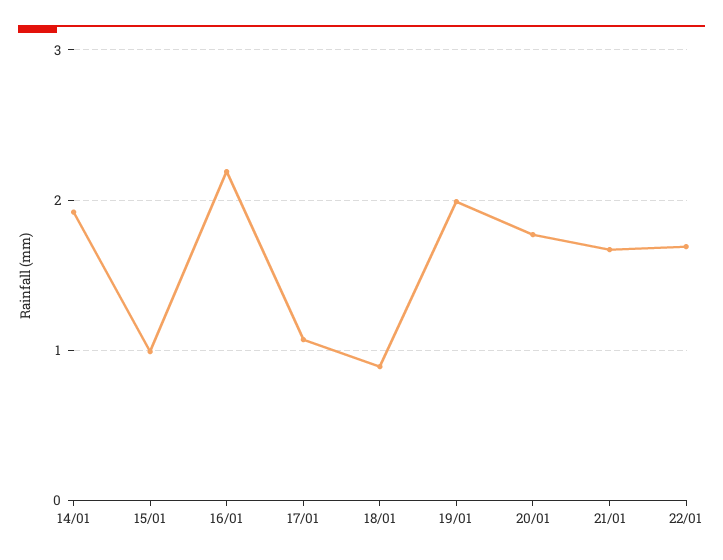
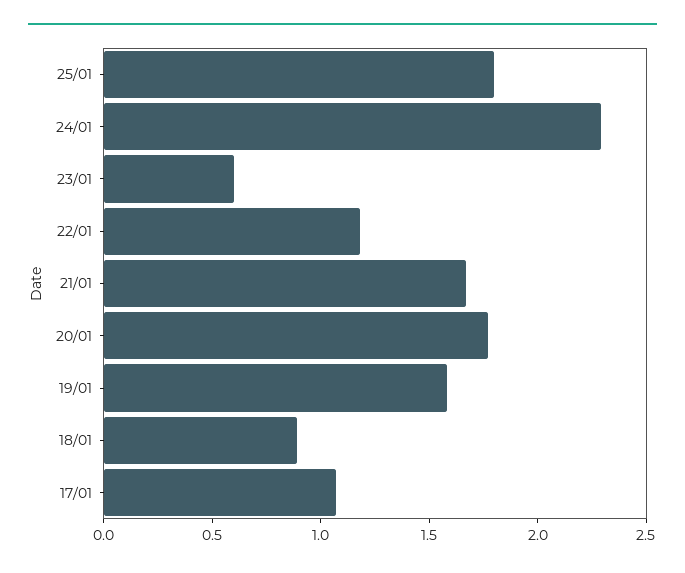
14/01: 1.9 -> none
15/01: 1 -> none
16/01: 2.2 -> none
19/01: 2 -> 1.6
22/01: 1.7 -> 1.2
25/01: none -> 1.8
24/01: none -> 2.3
23/01: none -> 0.6

